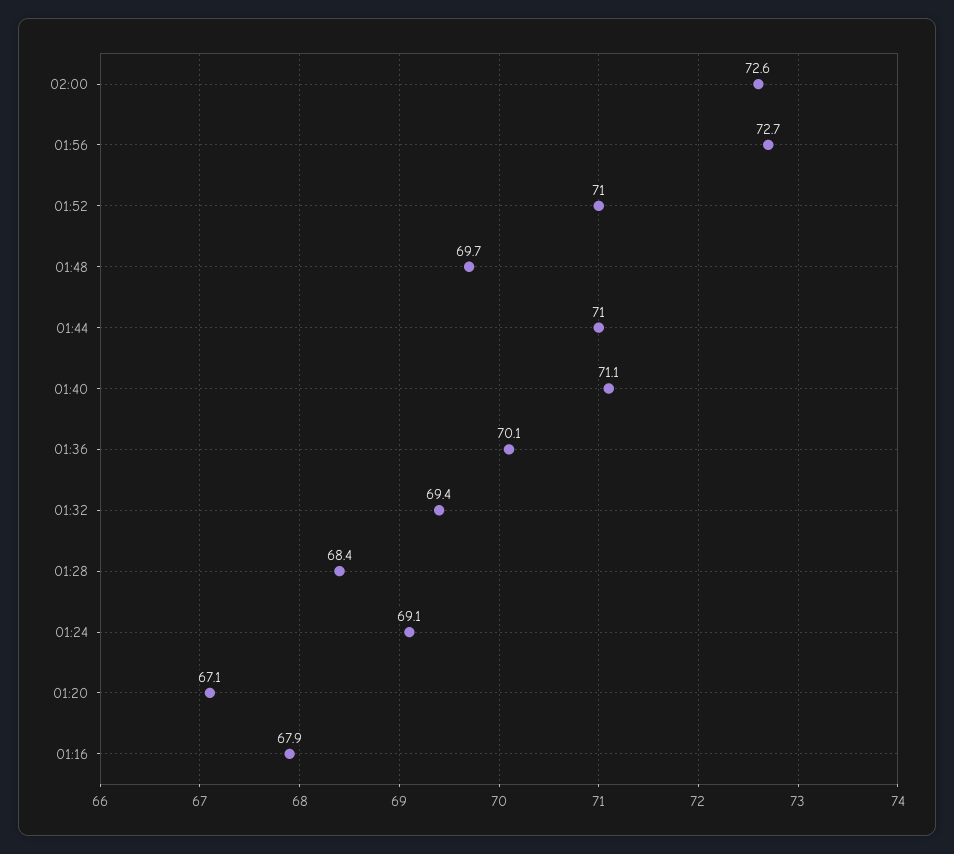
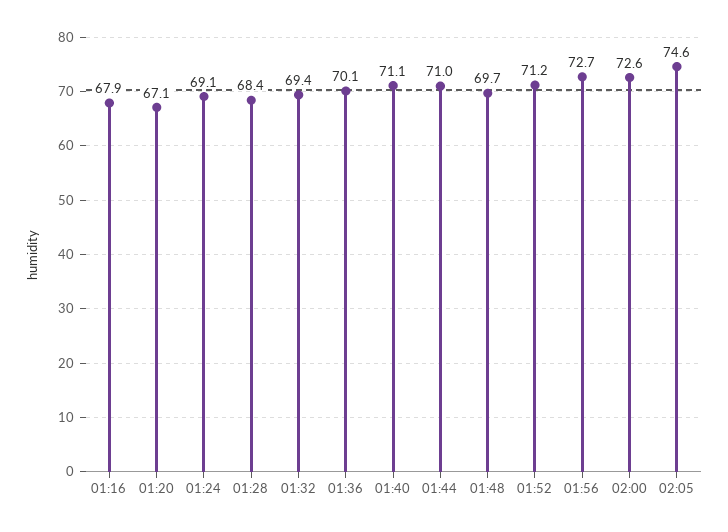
01:52: 71 -> 71.2
02:05: none -> 74.6

